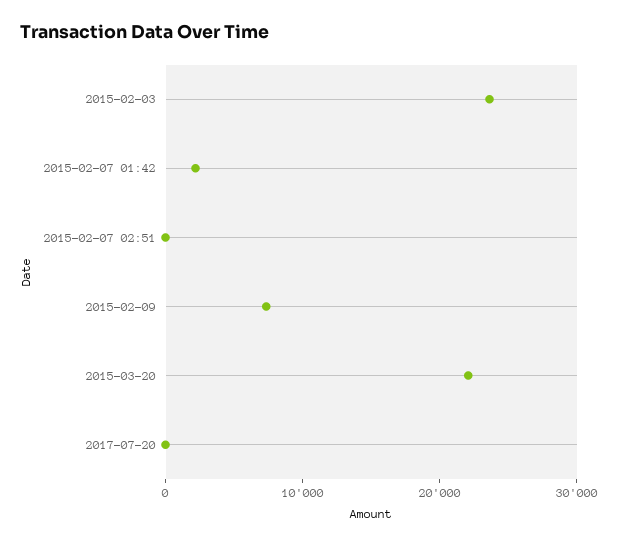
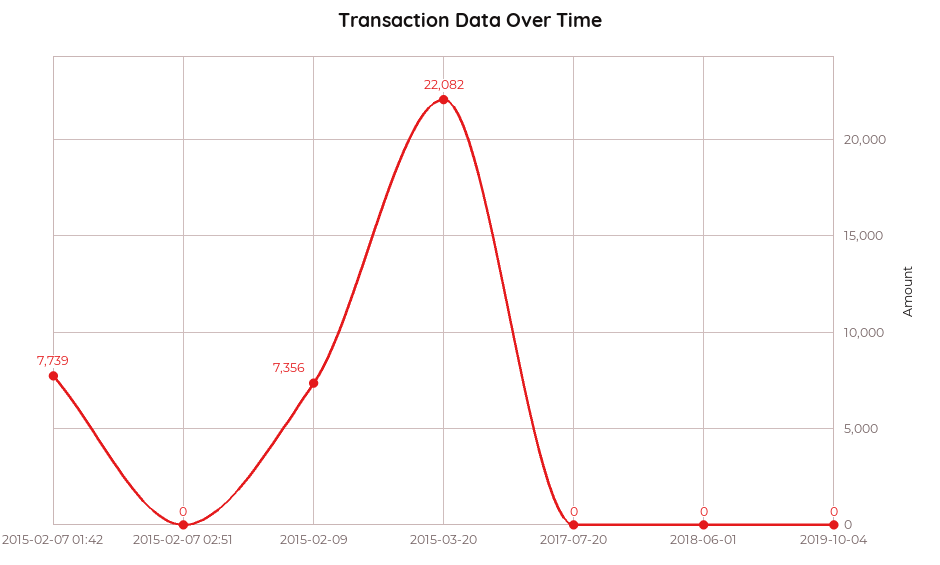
2015-02-03: 24000 -> none
2015-02-07 01:42: 2000 -> 7739
2018-06-01: none -> 0
2019-10-04: none -> 0

